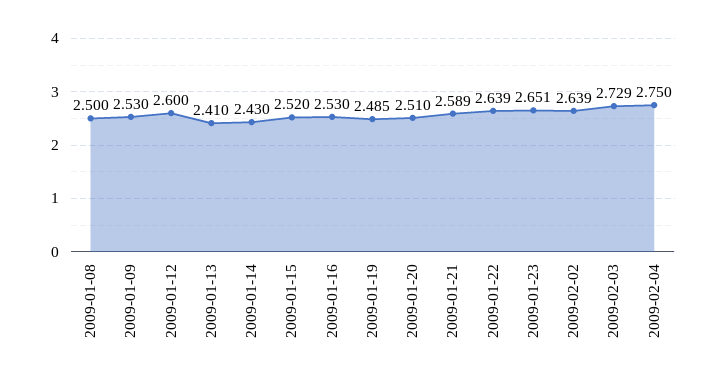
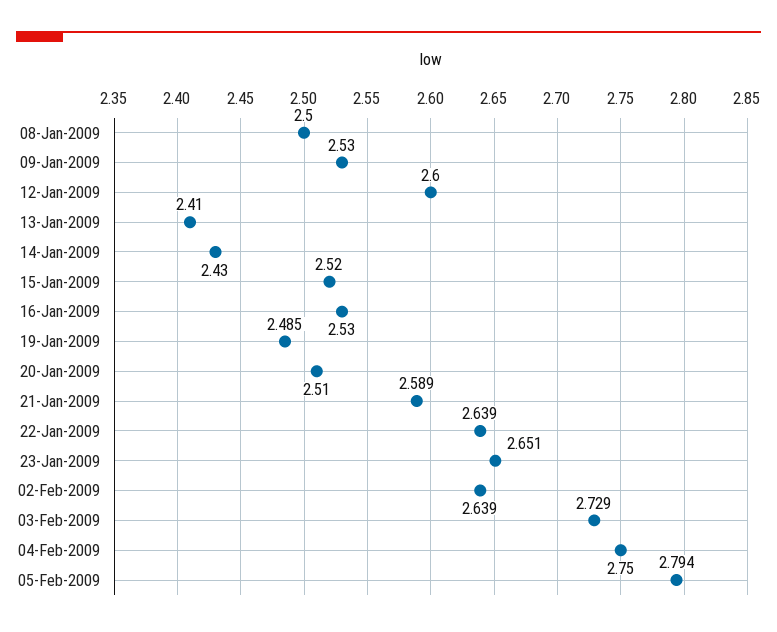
05-Feb-2009: none -> 2.794

